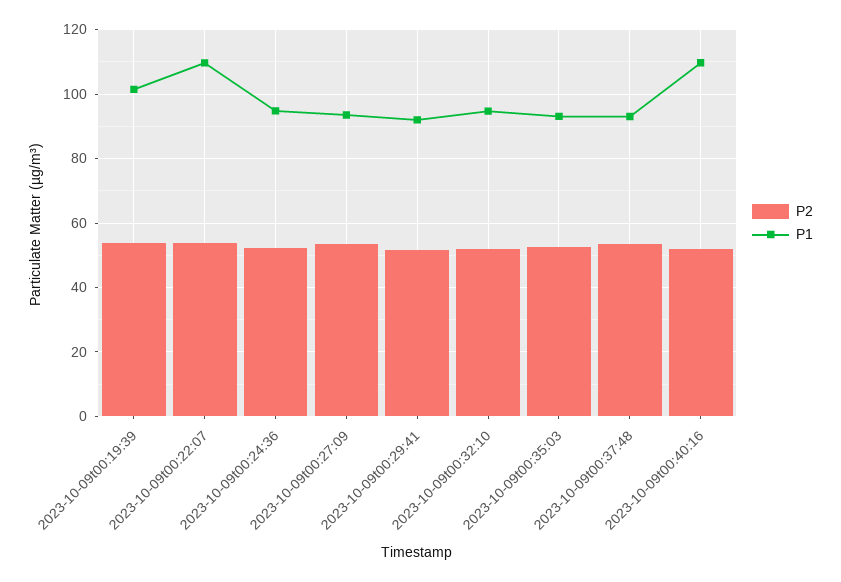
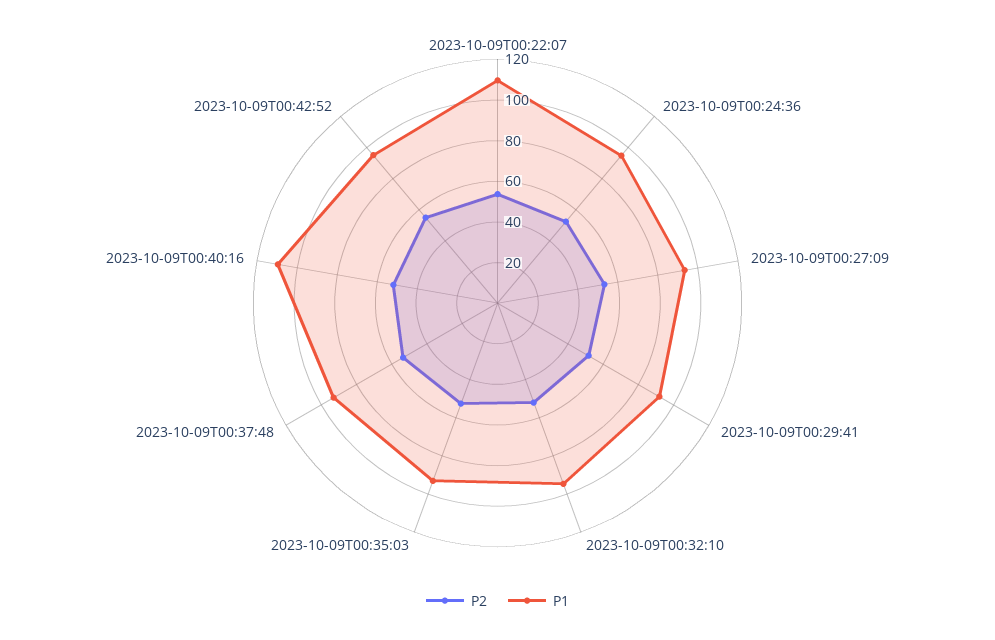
P2, 2023-10-09t00:19:39: 54 -> none
P1, 2023-10-09t00:19:39: 102 -> none
P2, 2023-10-09T00:42:52: none -> 55
P1, 2023-10-09T00:42:52: none -> 95

